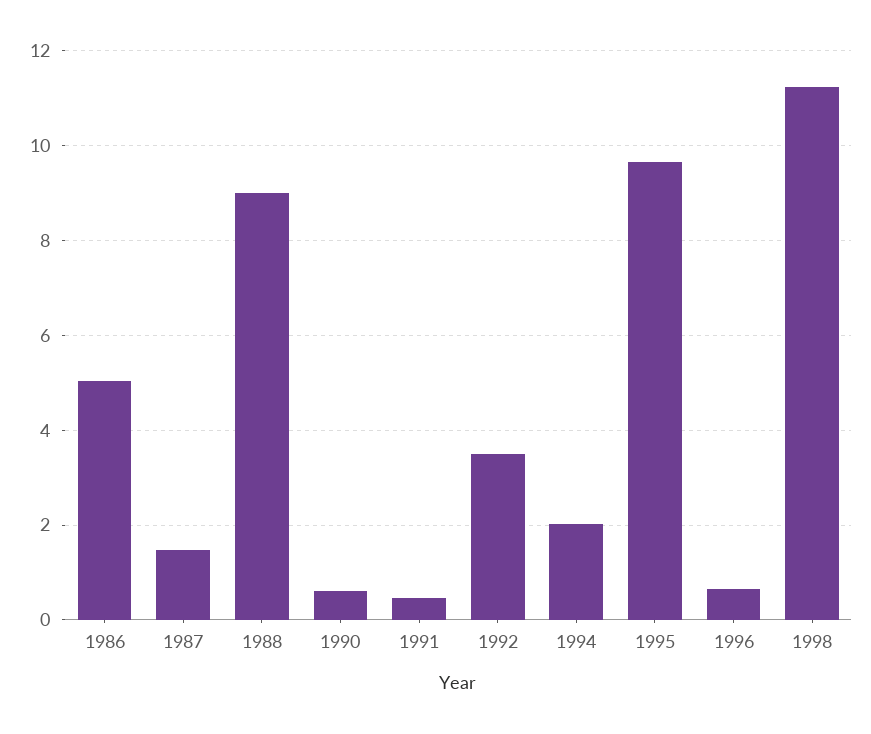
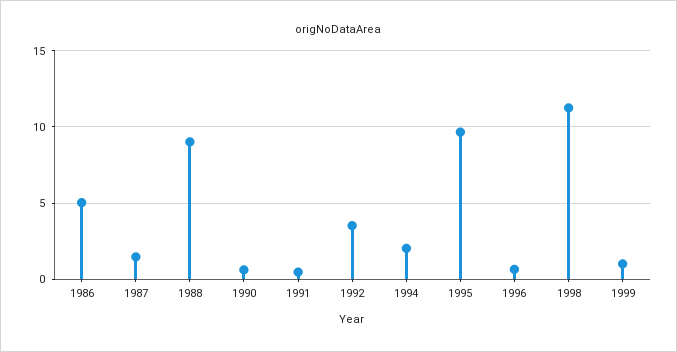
1999: none -> 1

